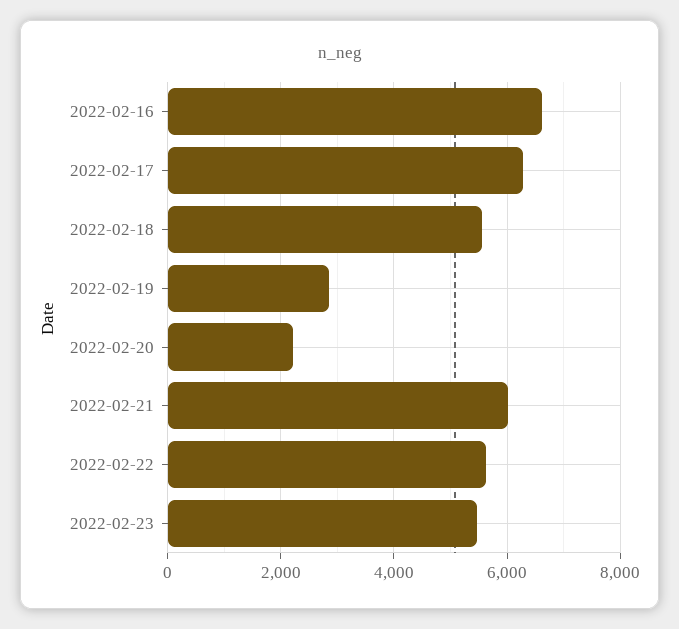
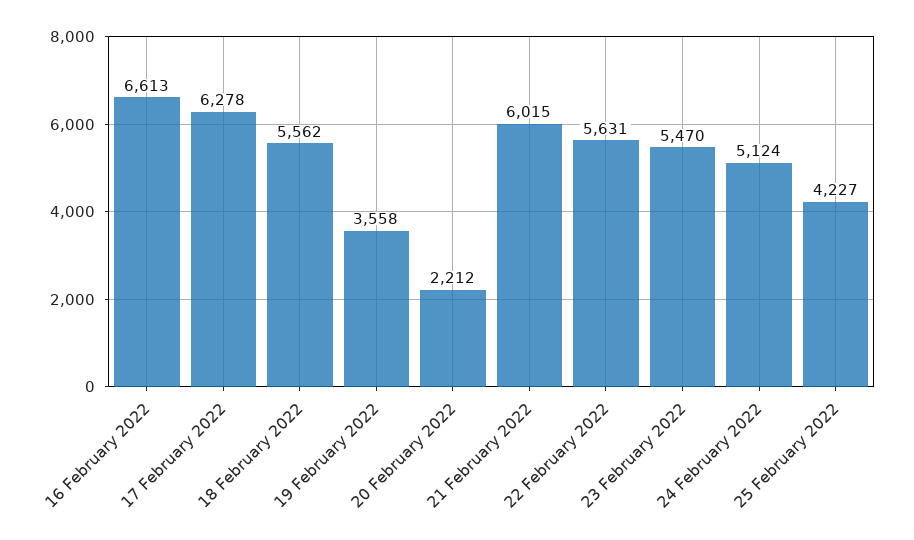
2022-02-19: 2800 -> 3558
24 February 2022: none -> 5124
25 February 2022: none -> 4227

